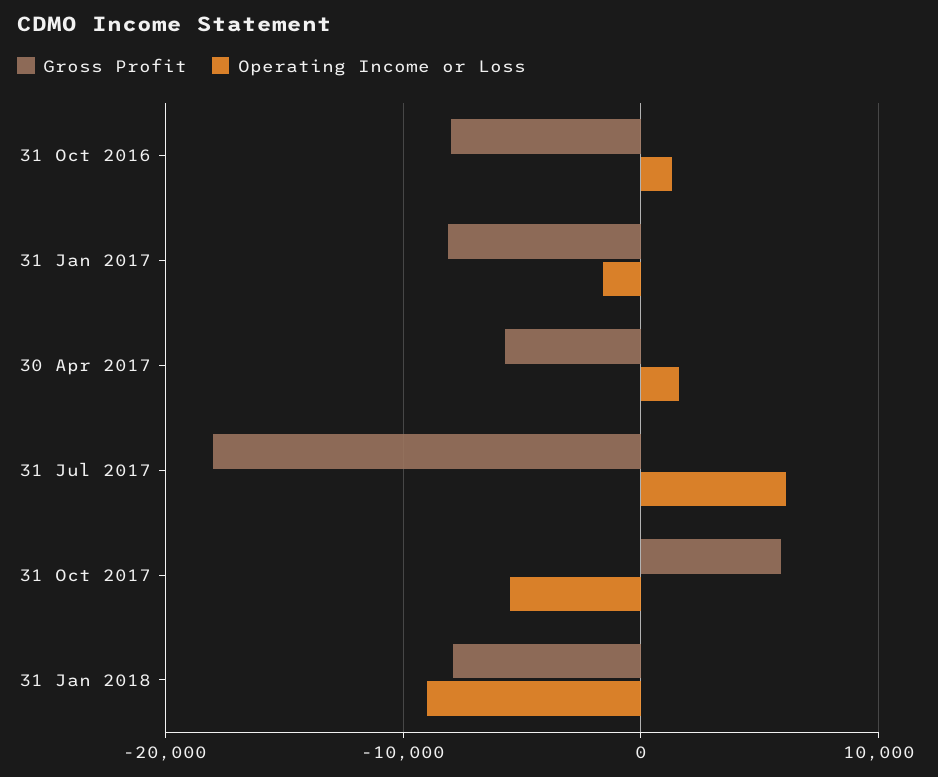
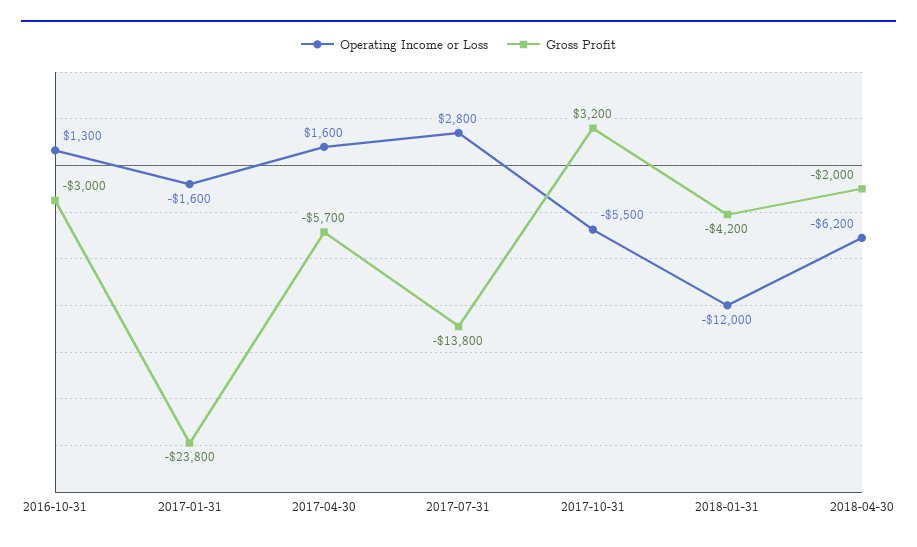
Gross Profit, 31 Oct 2016: -8000 -> -3000
Gross Profit, 31 Jan 2017: -8000 -> -23800
Gross Profit, 31 Jul 2017: -18000 -> -13800
Operating Income or Loss, 31 Jul 2017: 6000 -> 2800
Gross Profit, 31 Oct 2017: 6000 -> 3200
Gross Profit, 31 Jan 2018: -8000 -> -4200
Operating Income or Loss, 31 Jan 2018: -9000 -> -12000
Operating Income or Loss, 2018-04-30: none -> -6200
Gross Profit, 2018-04-30: none -> -2000

